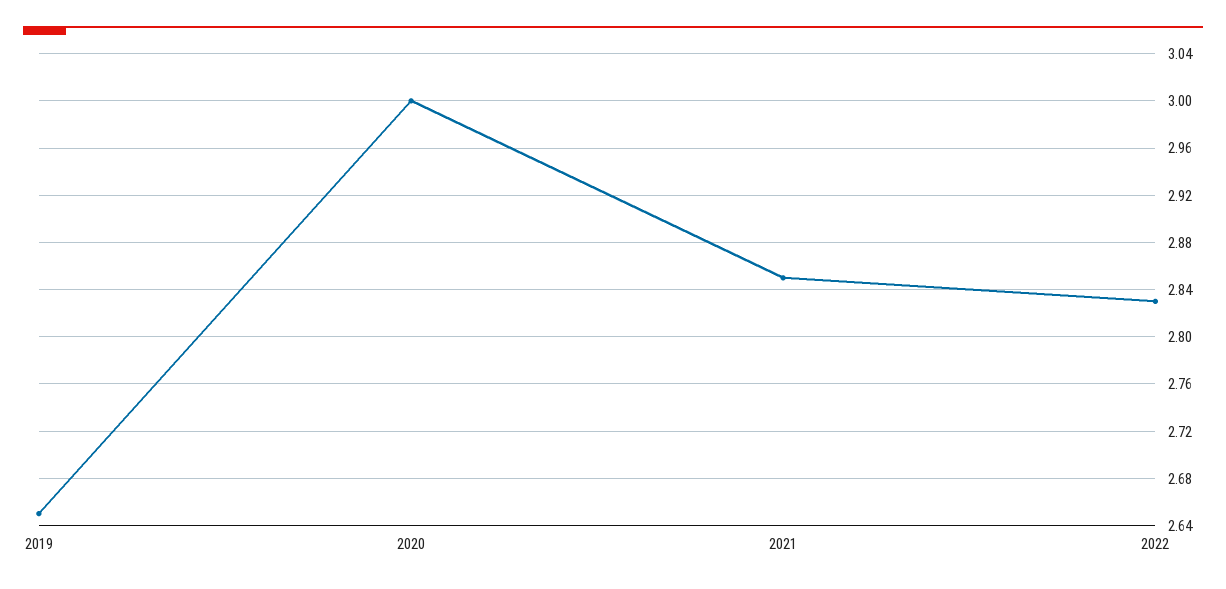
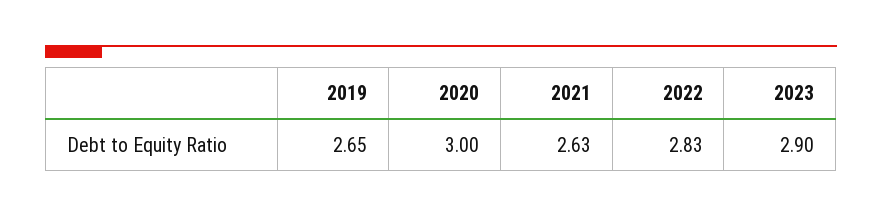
2021: 2.85 -> 2.63
2023: none -> 2.9

